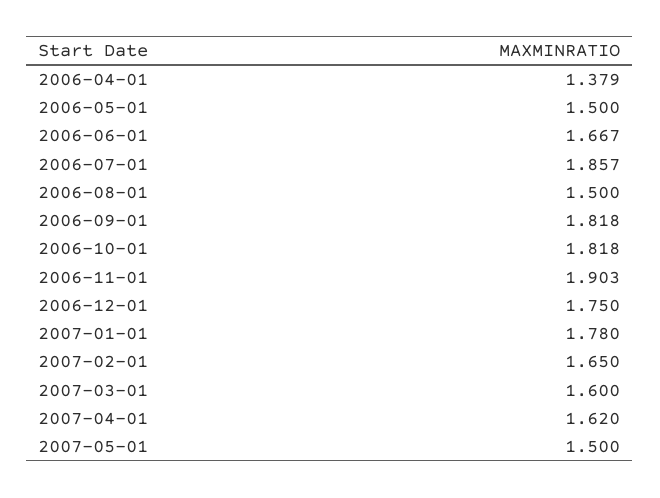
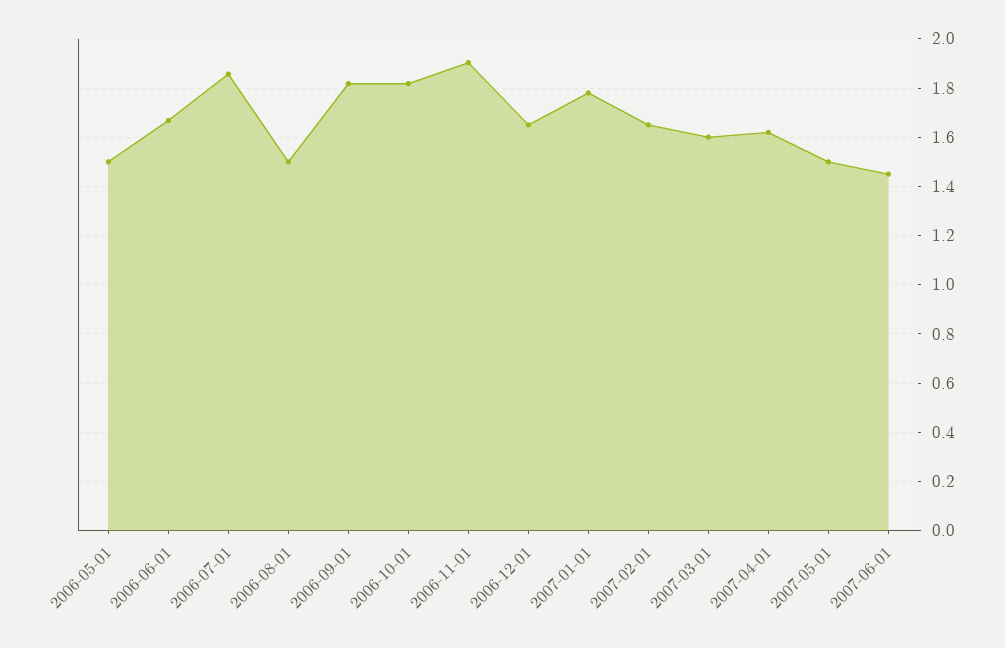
2006-04-01: 1.379 -> none
2006-12-01: 1.75 -> 1.65
2007-06-01: none -> 1.45

